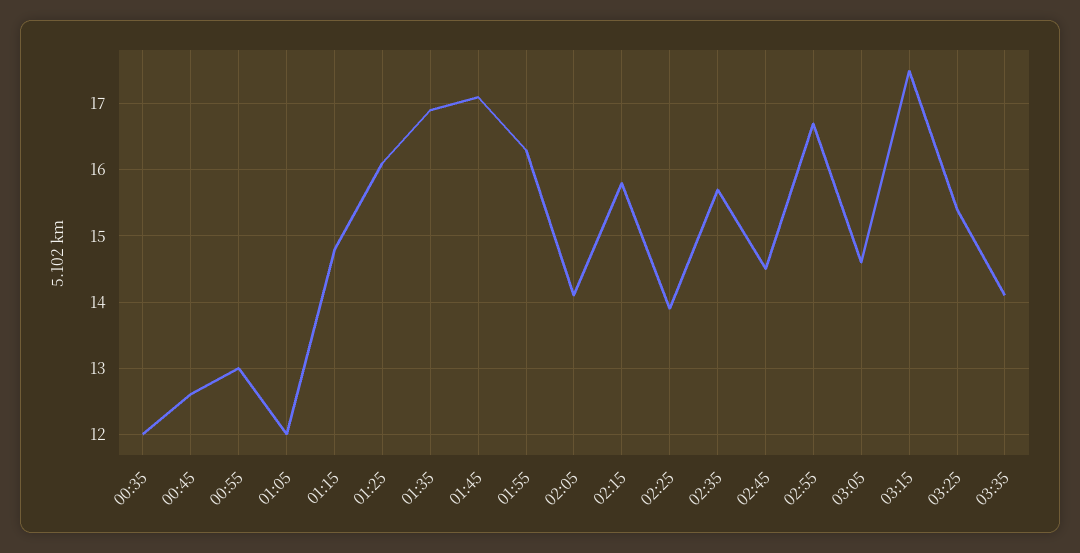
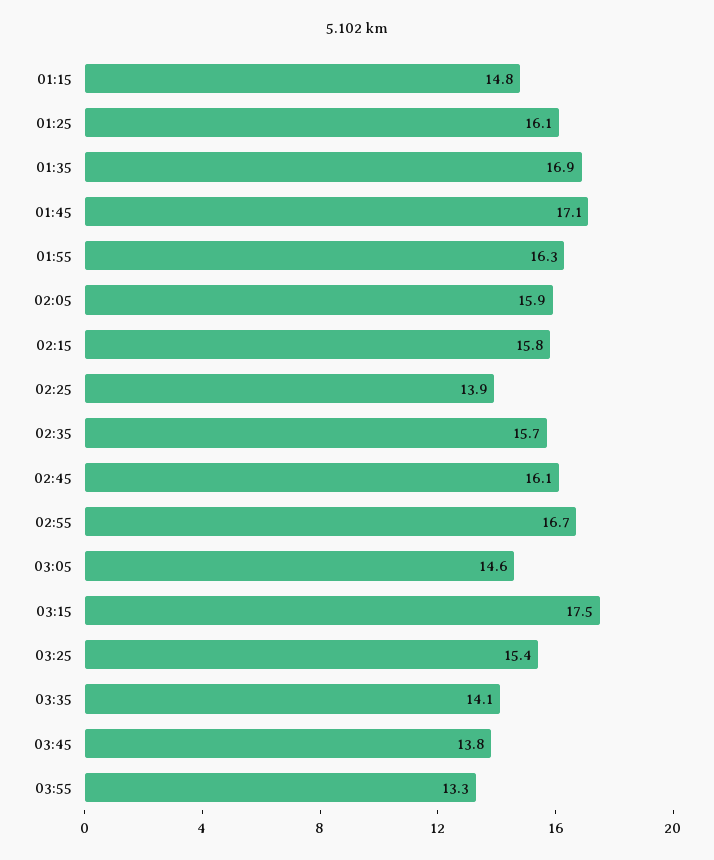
00:35: 12 -> none
00:45: 12.6 -> none
00:55: 13 -> none
01:05: 12 -> none
02:05: 14.1 -> 15.9
02:45: 14.5 -> 16.1
03:45: none -> 13.8
03:55: none -> 13.3

